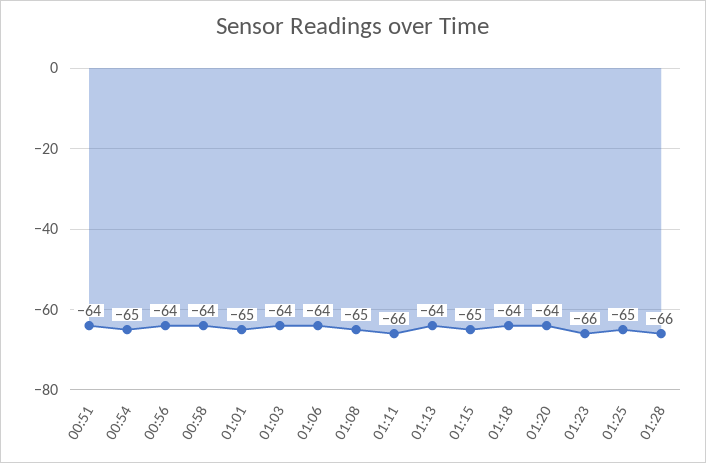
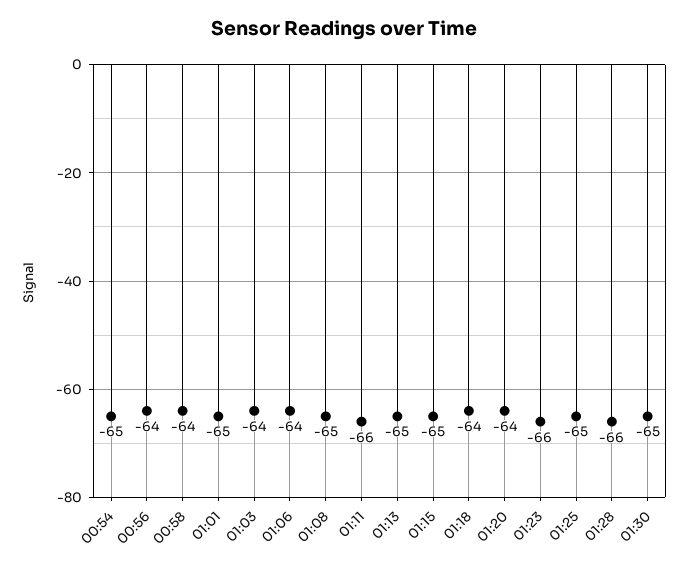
00:51: -64 -> none
01:13: -64 -> -65
01:30: none -> -65

